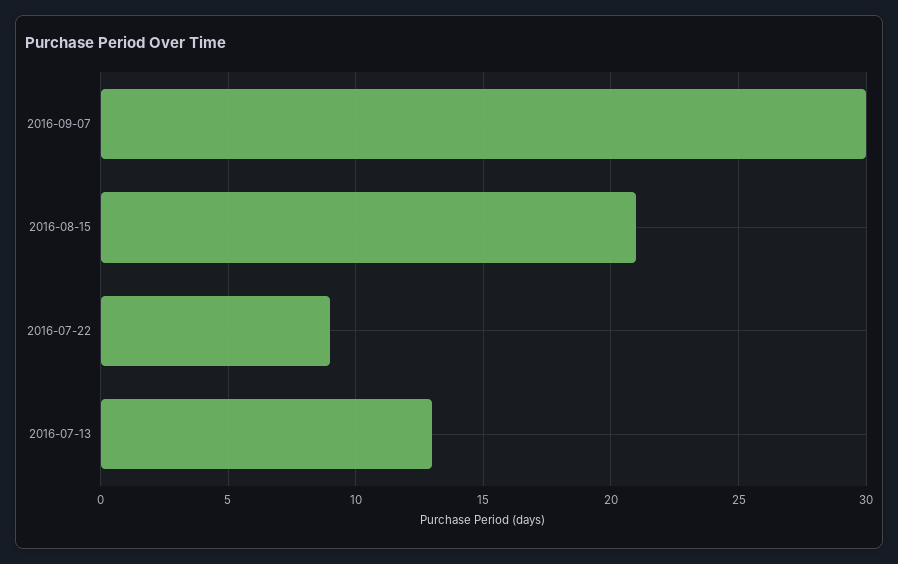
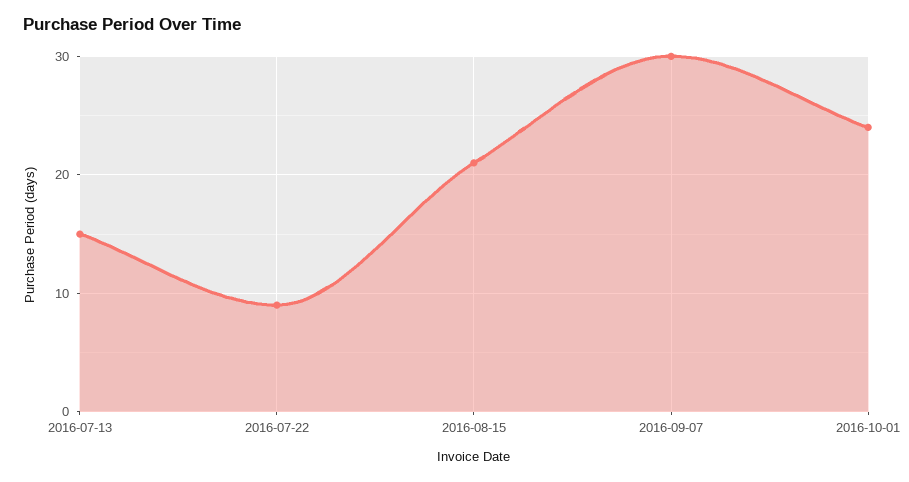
2016-07-13: 13 -> 15
2016-10-01: none -> 24

